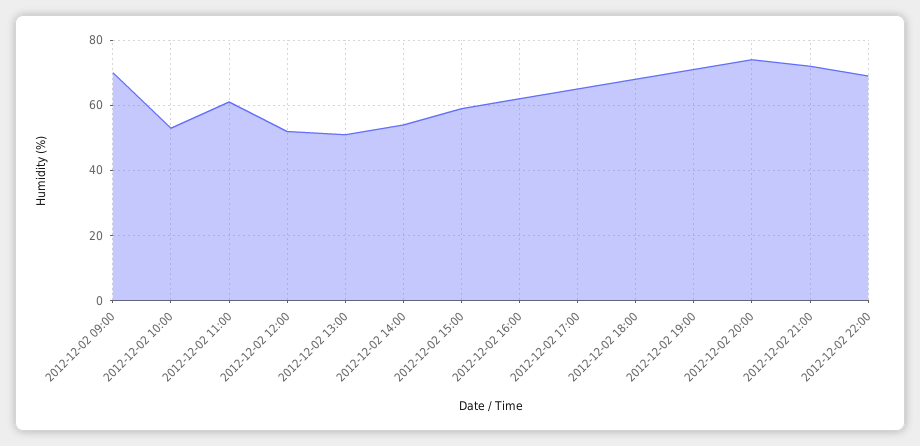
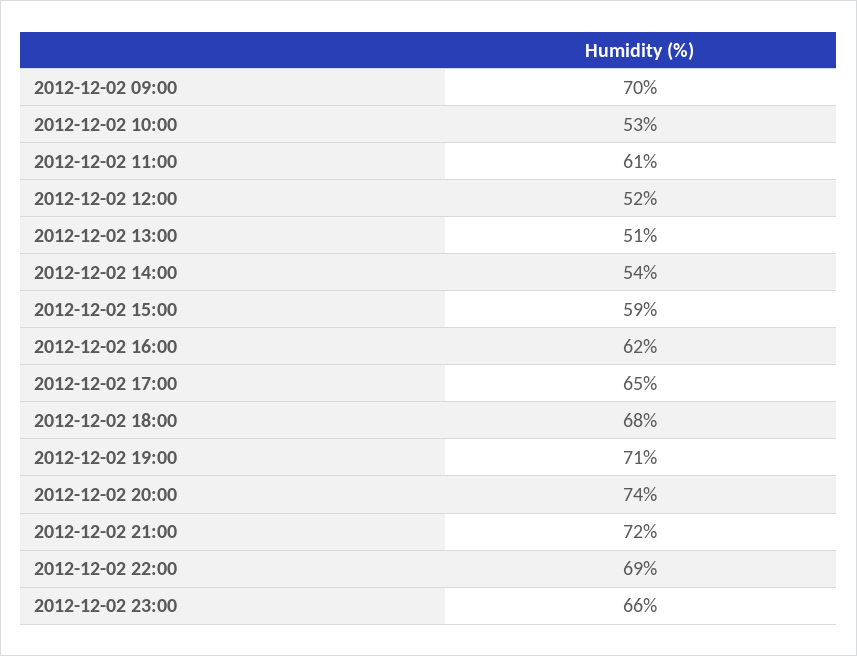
2012-12-02 23:00: none -> 66

